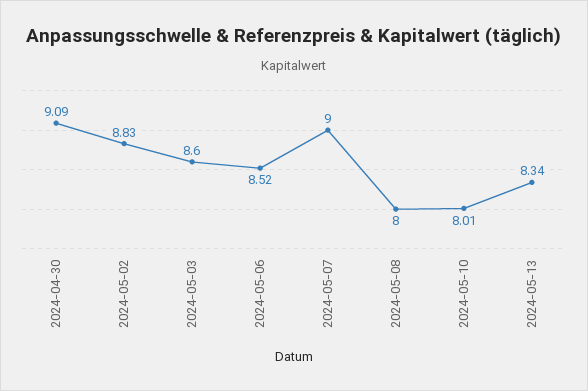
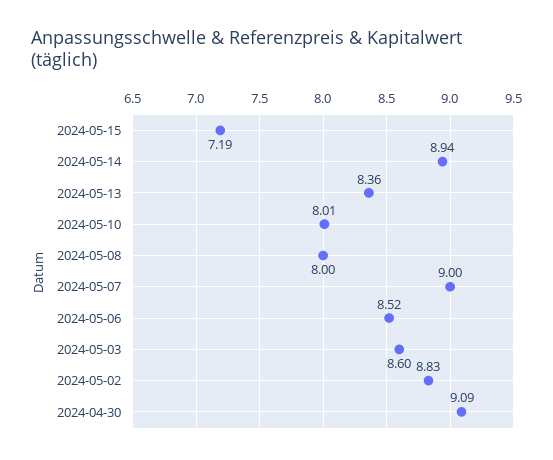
2024-05-13: 8.34 -> 8.36
2024-05-15: none -> 7.19
2024-05-14: none -> 8.94

